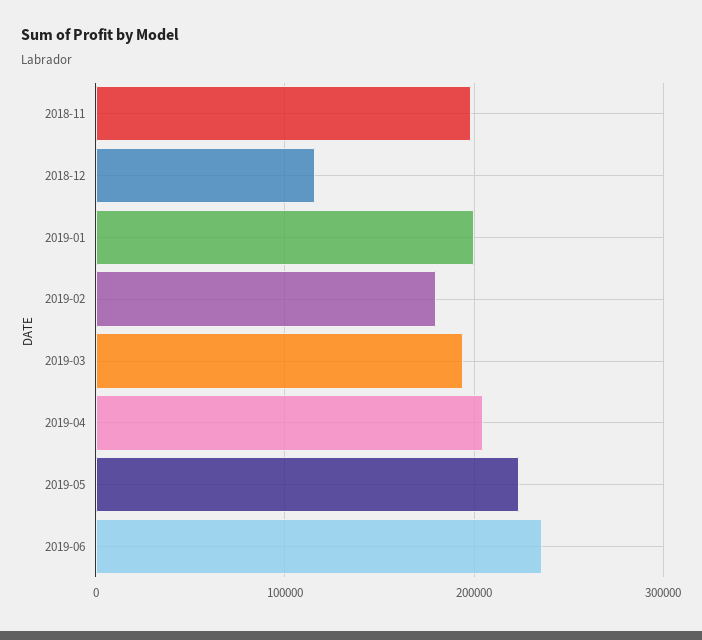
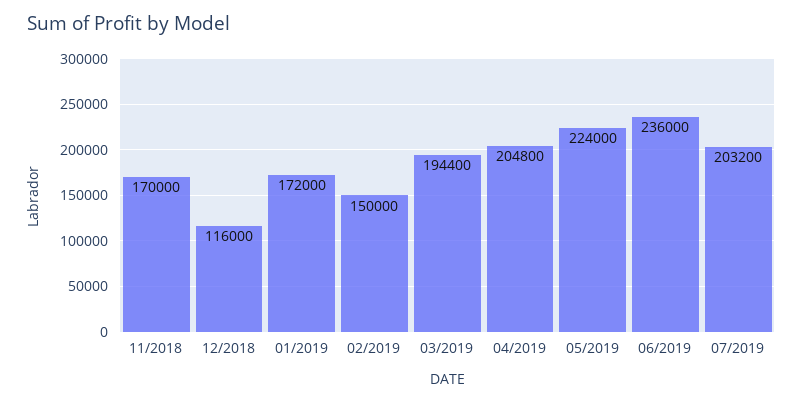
2018-11: 200000 -> 170000
2019-01: 200000 -> 172000
2019-02: 180000 -> 150000
07/2019: none -> 203200

